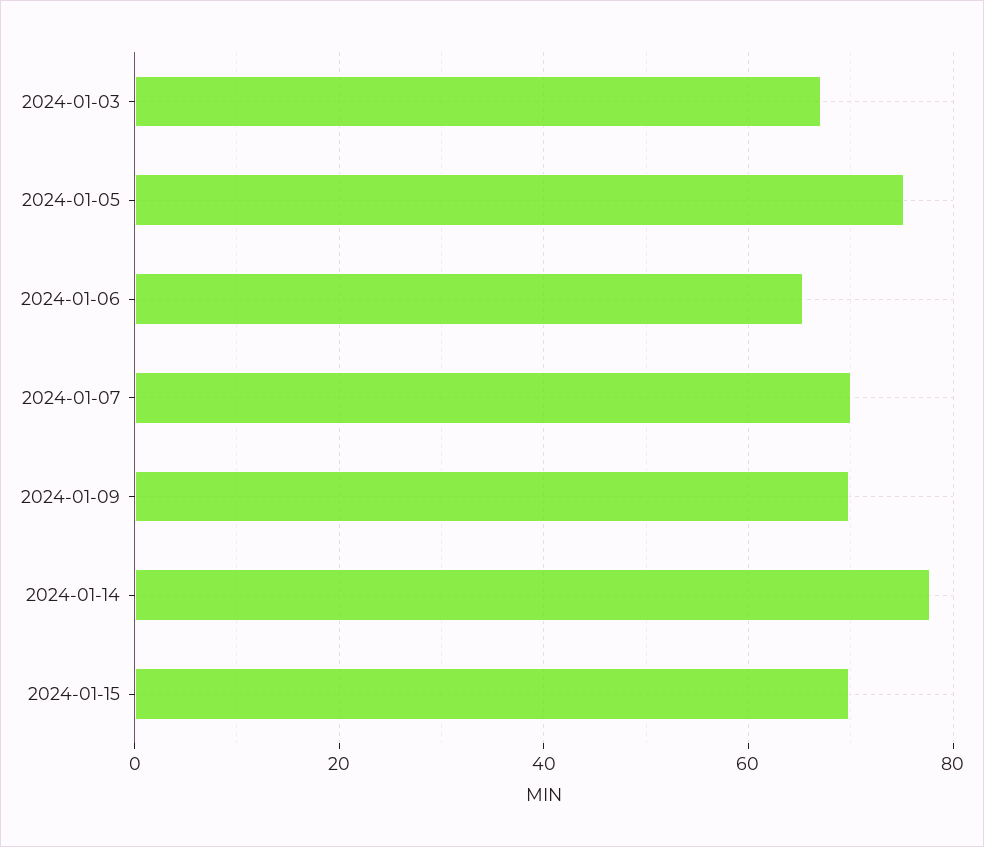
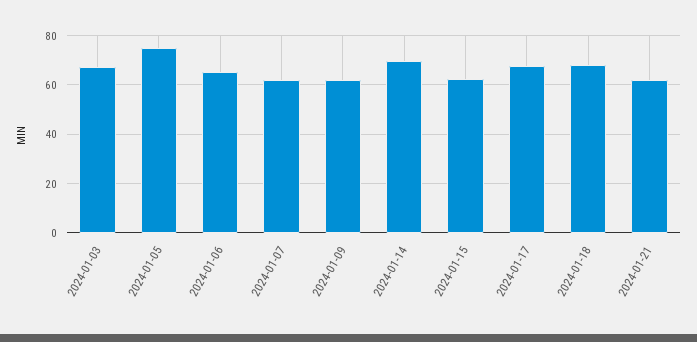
2024-01-07: 70 -> 62.5
2024-01-09: 70 -> 62.5
2024-01-14: 78 -> 70
2024-01-15: 70 -> 62.5
2024-01-17: none -> 67.5
2024-01-18: none -> 67.5
2024-01-21: none -> 62.5

